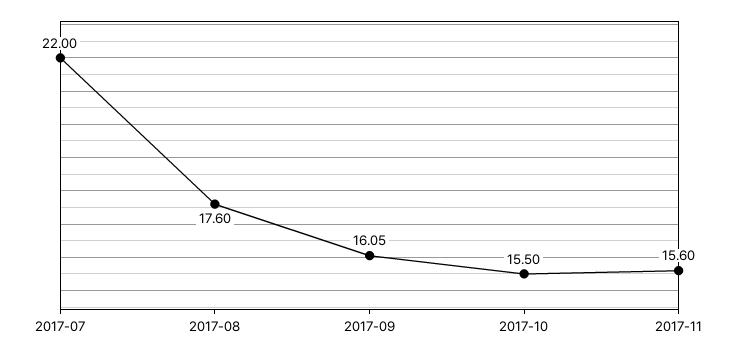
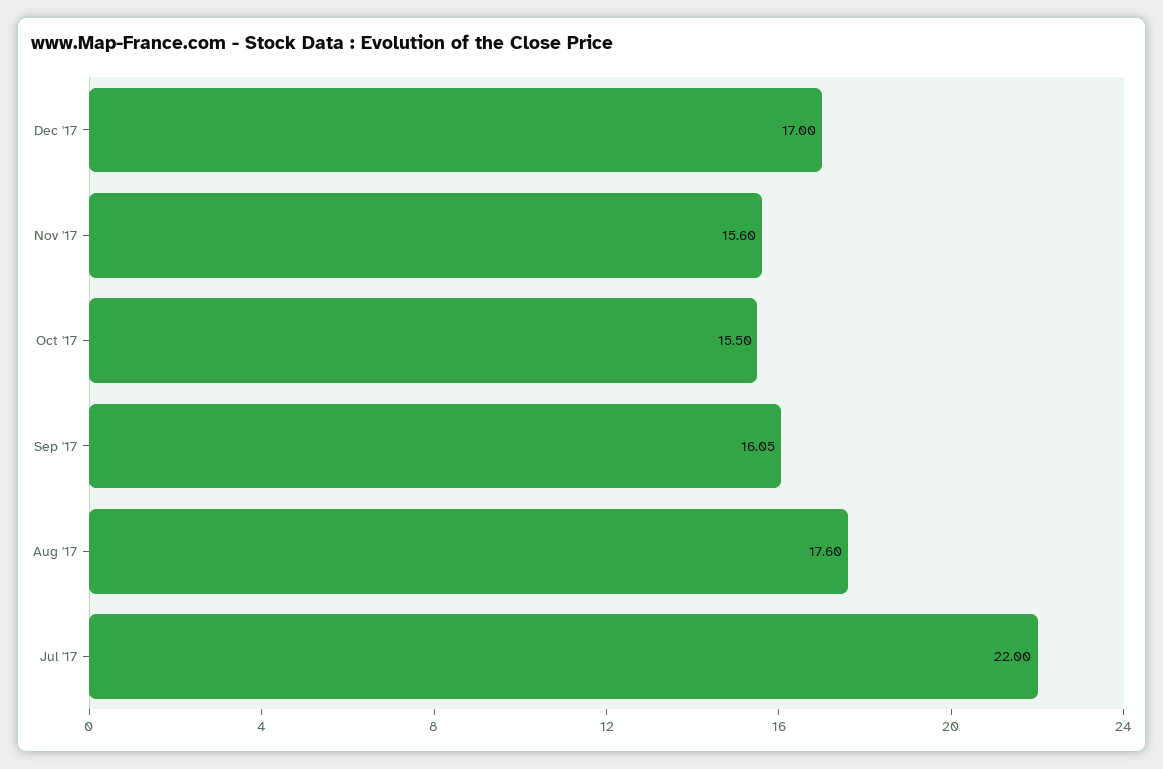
Dec '17: none -> 17

